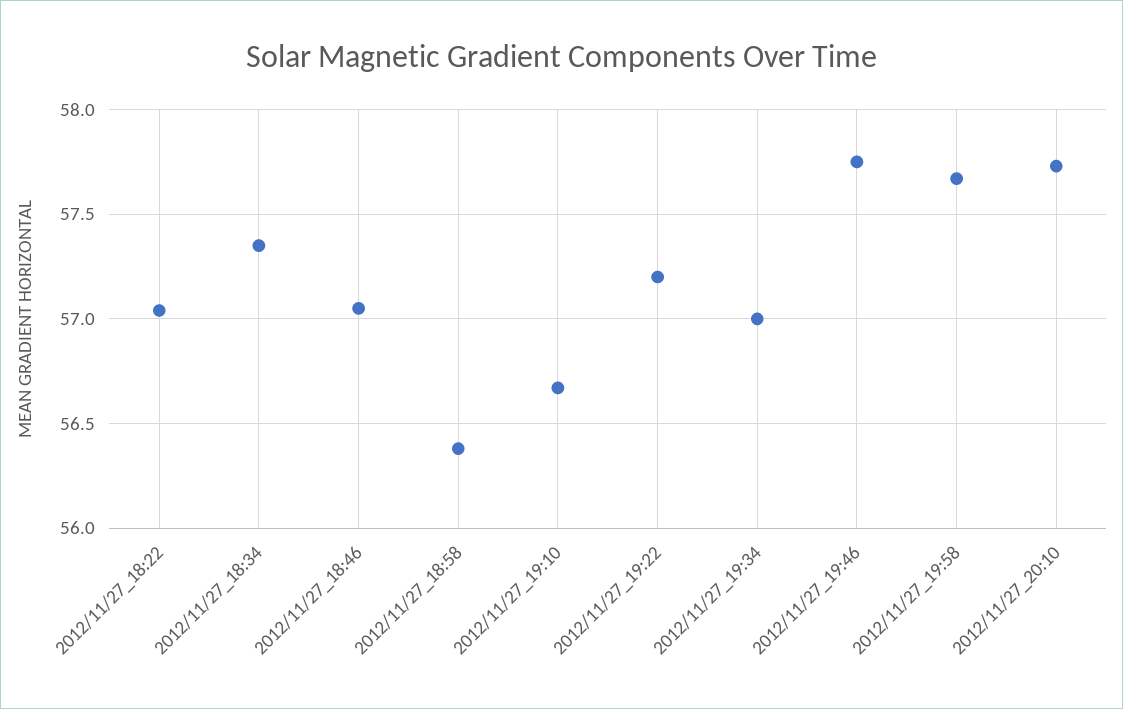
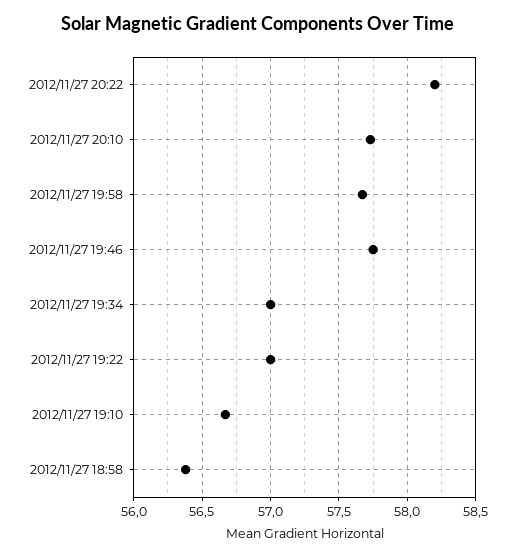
2012/11/27_18:22: 57.05 -> none
2012/11/27_18:34: 57.35 -> none
2012/11/27_18:46: 57.05 -> none
2012/11/27_19:22: 57.2 -> 57
2012/11/27 20:22: none -> 58.2

